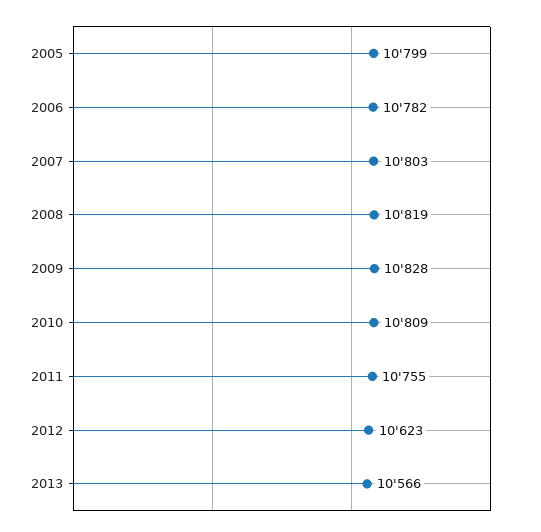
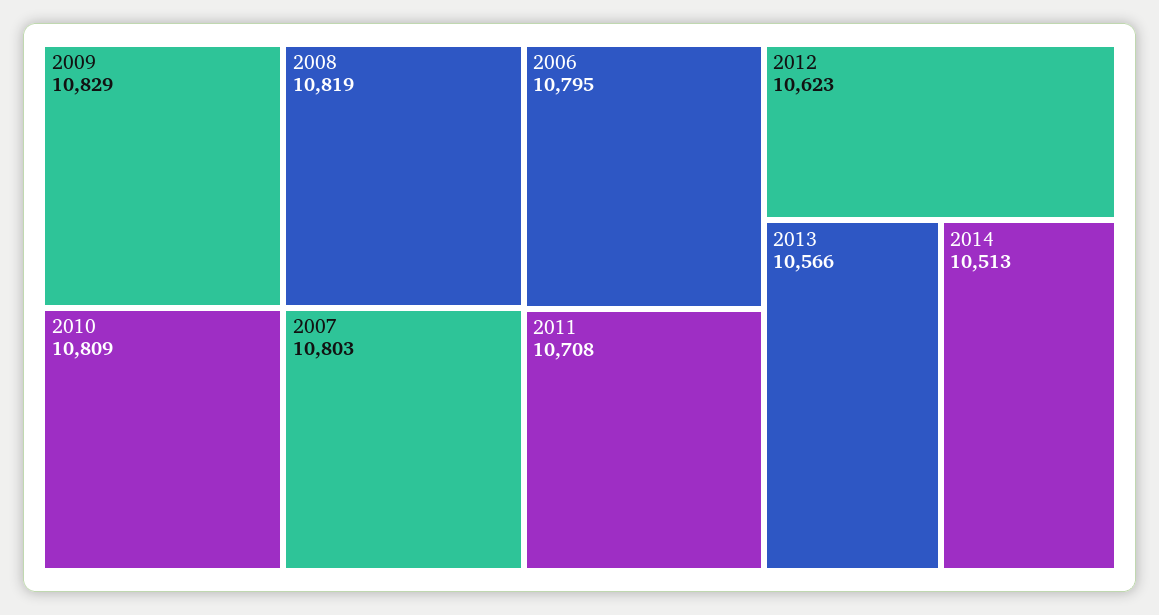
2005: 10799 -> none
2006: 10782 -> 10795
2009: 10828 -> 10829
2011: 10755 -> 10708
2014: none -> 10513

